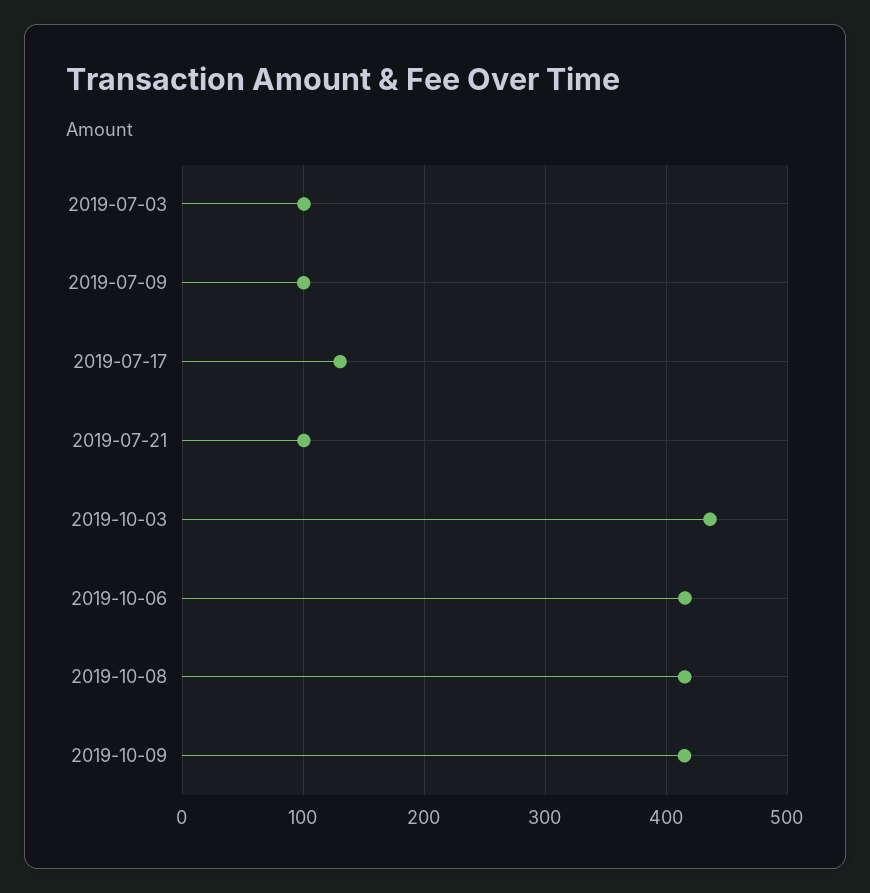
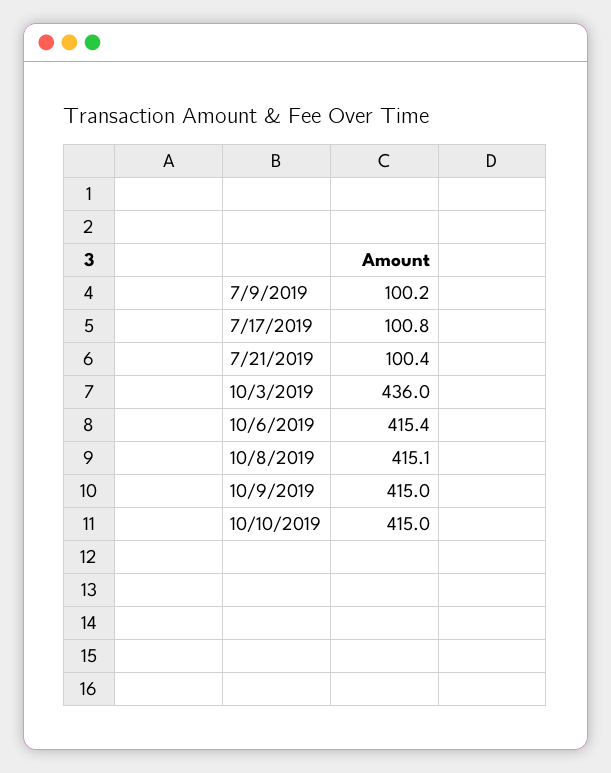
2019-07-03: 100 -> none
2019-07-17: 130 -> 100.8
10/10/2019: none -> 415

